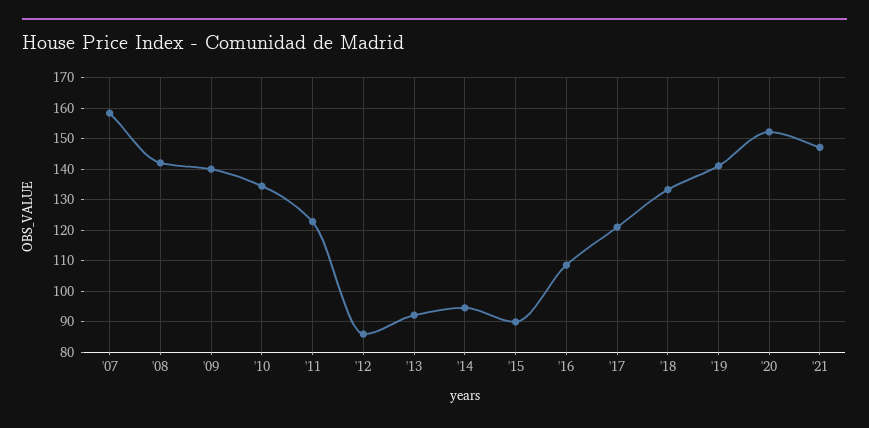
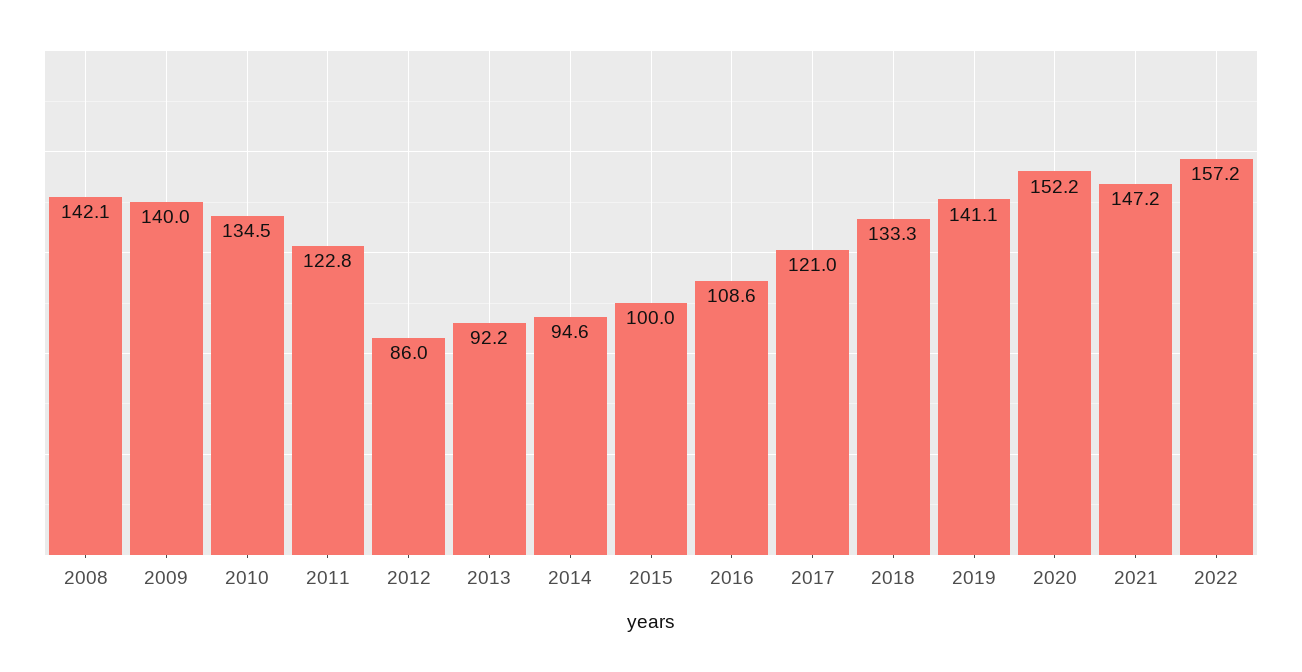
'07: 158 -> none
'15: 90 -> 100
2022: none -> 157.2

